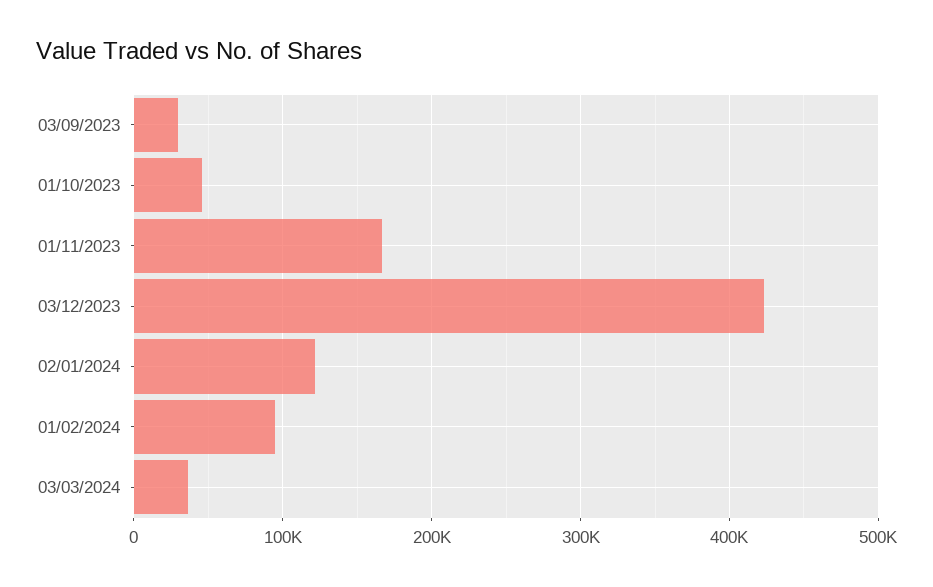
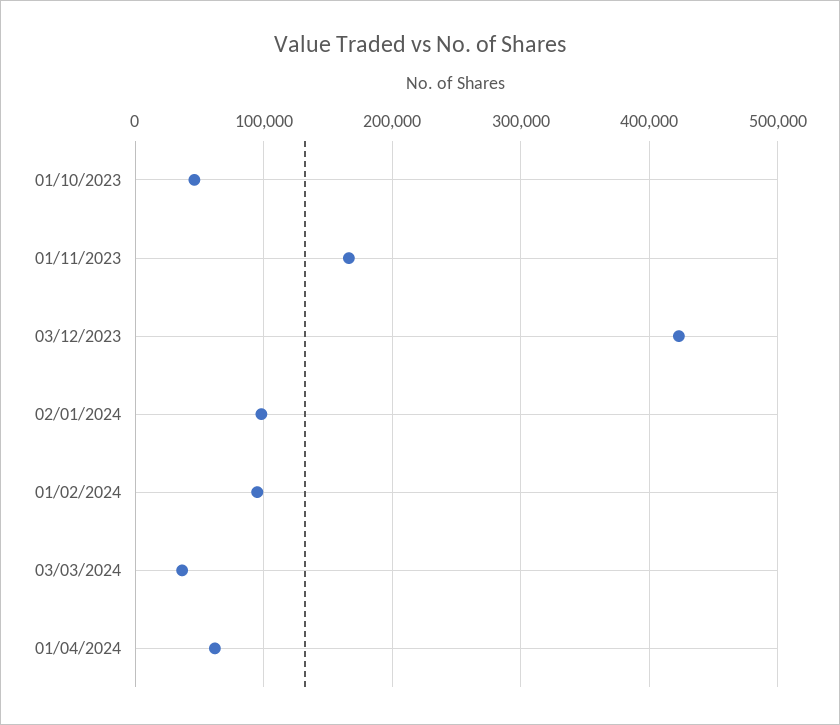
03/09/2023: 30000 -> none
02/01/2024: 120000 -> 100000
01/04/2024: none -> 60000

